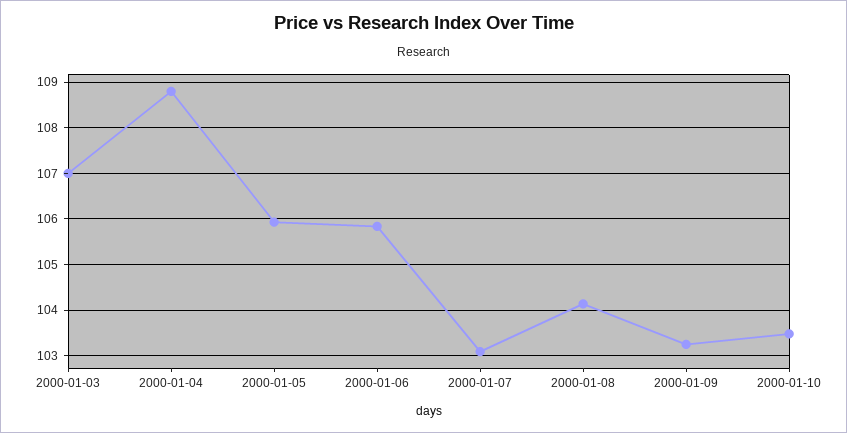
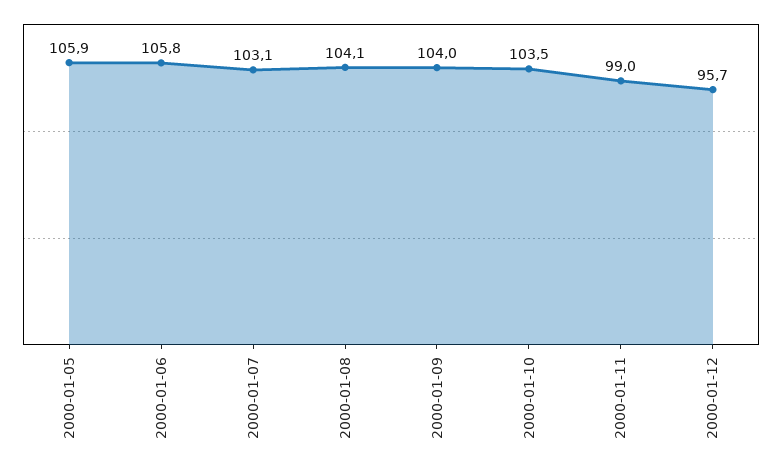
2000-01-03: 107 -> none
2000-01-04: 108.8 -> none
2000-01-09: 103.2 -> 104
2000-01-11: none -> 99
2000-01-12: none -> 95.7

